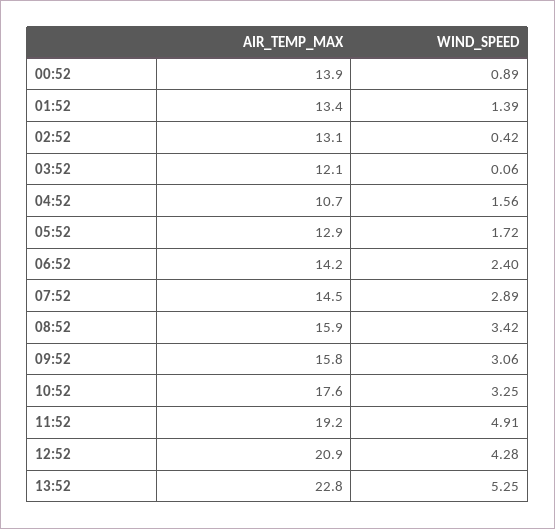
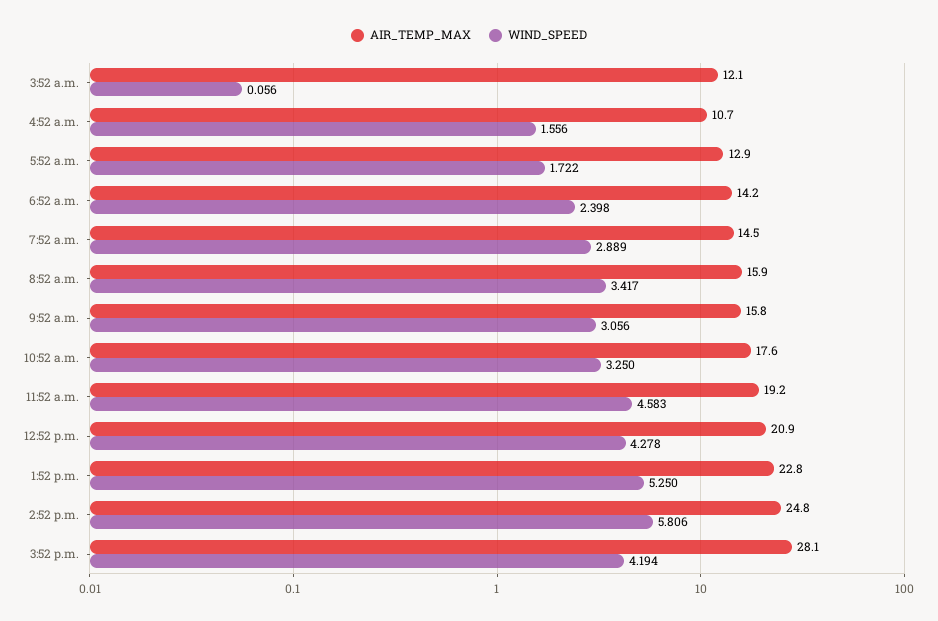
AIR_TEMP_MAX, 00:52: 13.9 -> none
WIND_SPEED, 00:52: 0.89 -> none
AIR_TEMP_MAX, 01:52: 13.4 -> none
WIND_SPEED, 01:52: 1.39 -> none
AIR_TEMP_MAX, 02:52: 13.1 -> none
WIND_SPEED, 02:52: 0.42 -> none
WIND_SPEED, 11:52: 4.91 -> 4.583
AIR_TEMP_MAX, 2:52 p.m.: none -> 24.8
WIND_SPEED, 2:52 p.m.: none -> 5.806
AIR_TEMP_MAX, 3:52 p.m.: none -> 28.1
WIND_SPEED, 3:52 p.m.: none -> 4.194

